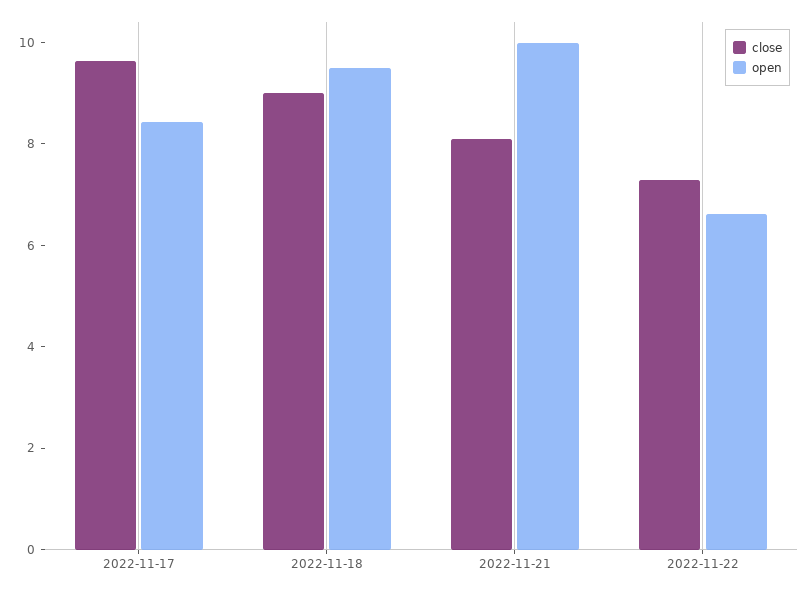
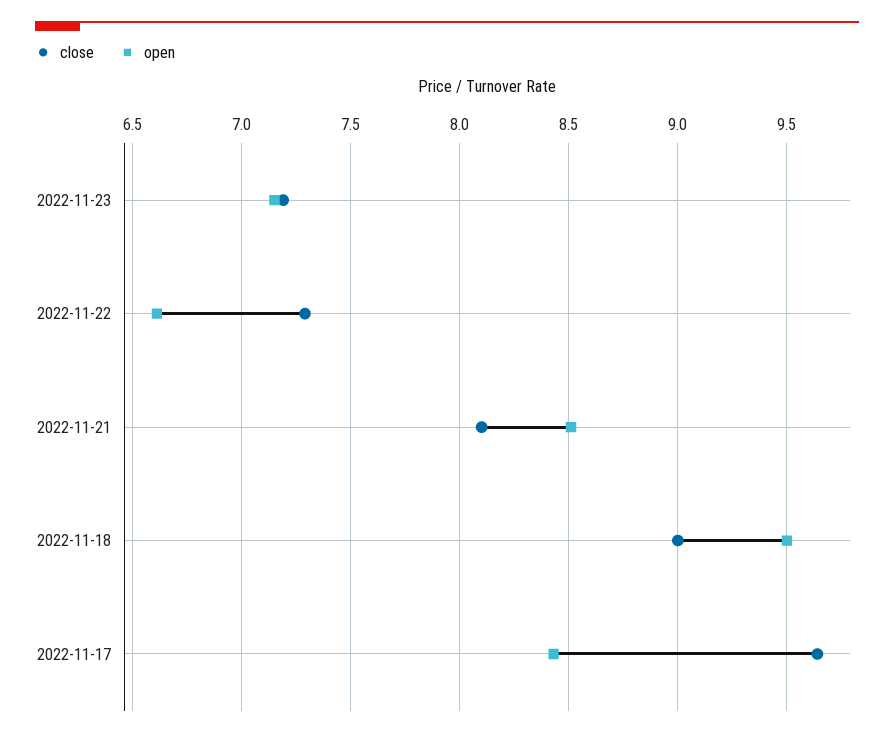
open, 2022-11-21: 10 -> 8.5
close, 2022-11-23: none -> 7.2
open, 2022-11-23: none -> 7.15

